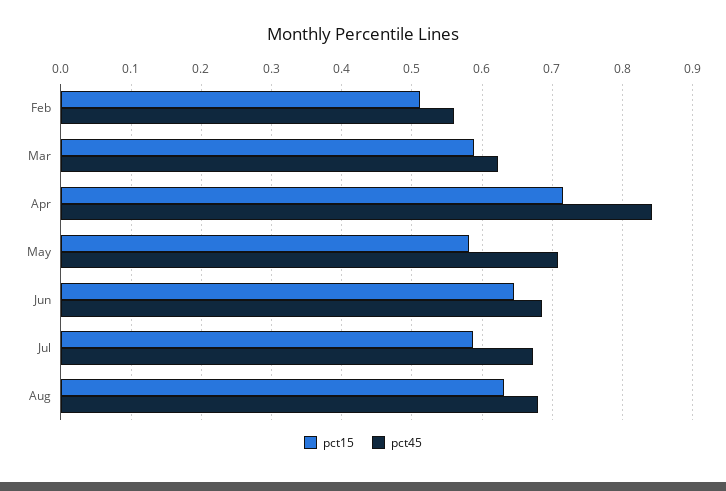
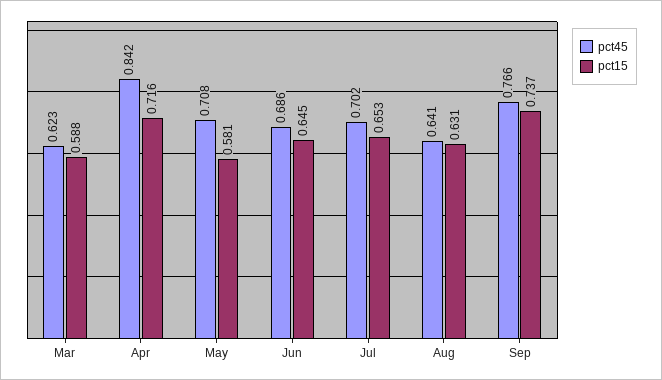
pct15, Feb: 0.51 -> none
pct45, Feb: 0.56 -> none
pct15, Jul: 0.59 -> 0.653
pct45, Jul: 0.67 -> 0.702
pct45, Aug: 0.68 -> 0.641
pct45, Sep: none -> 0.766
pct15, Sep: none -> 0.737

